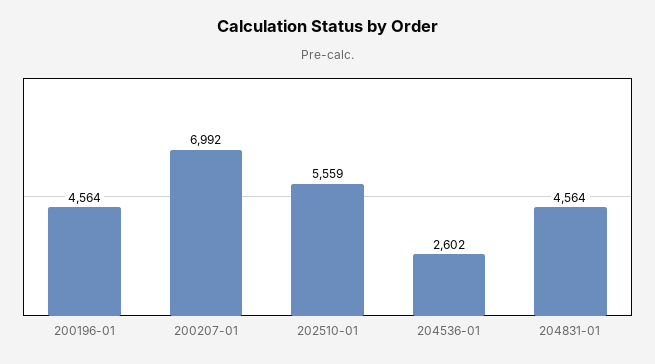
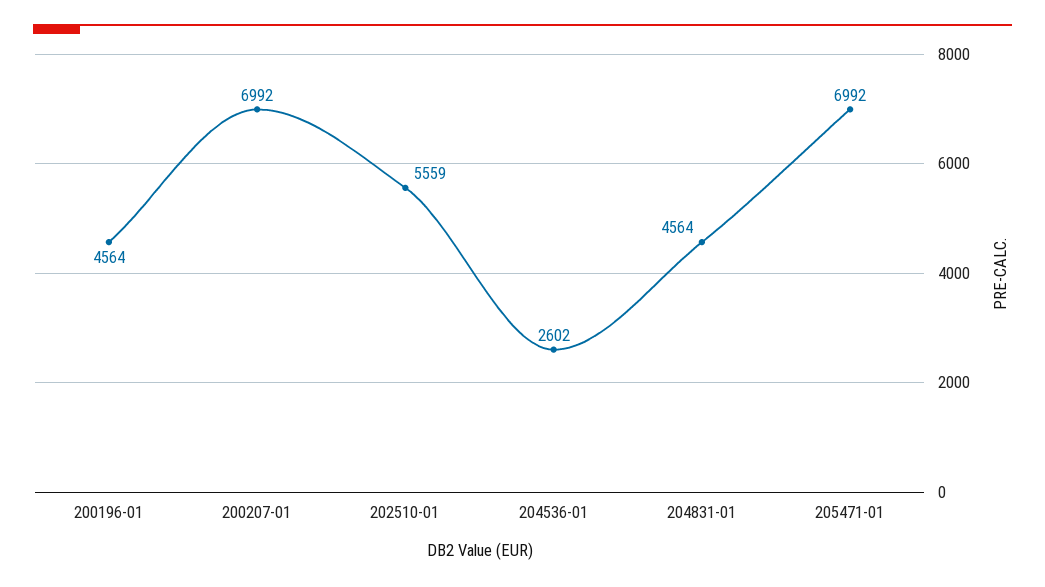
205471-01: none -> 6992

